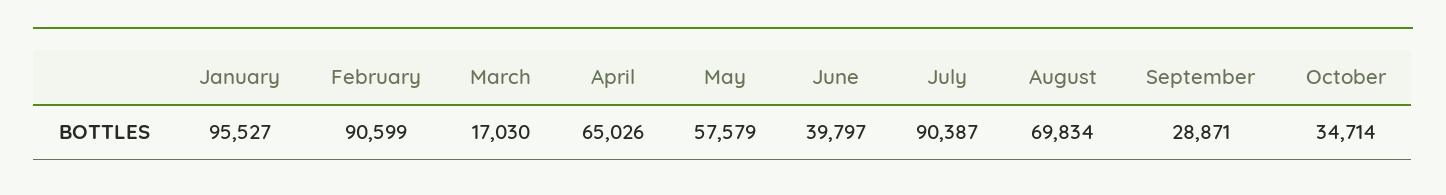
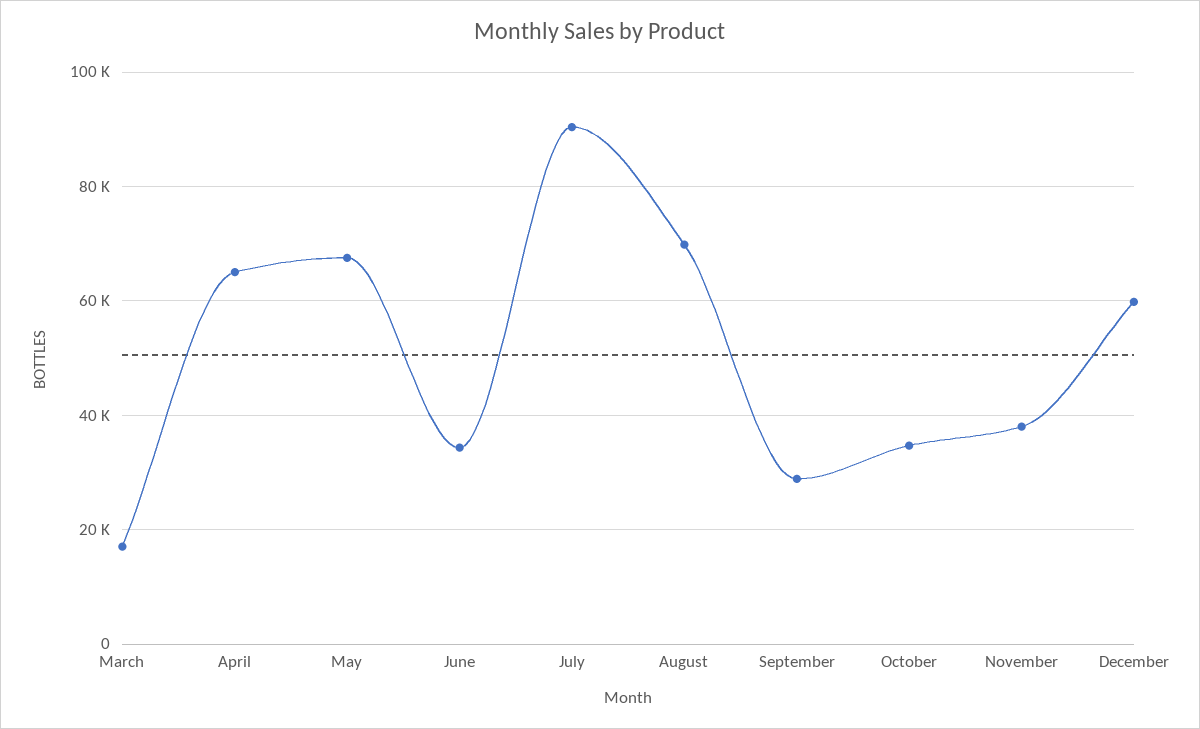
January: 95527 -> none
February: 90599 -> none
May: 57579 -> 68000
June: 39797 -> 34000
November: none -> 38000
December: none -> 60000

